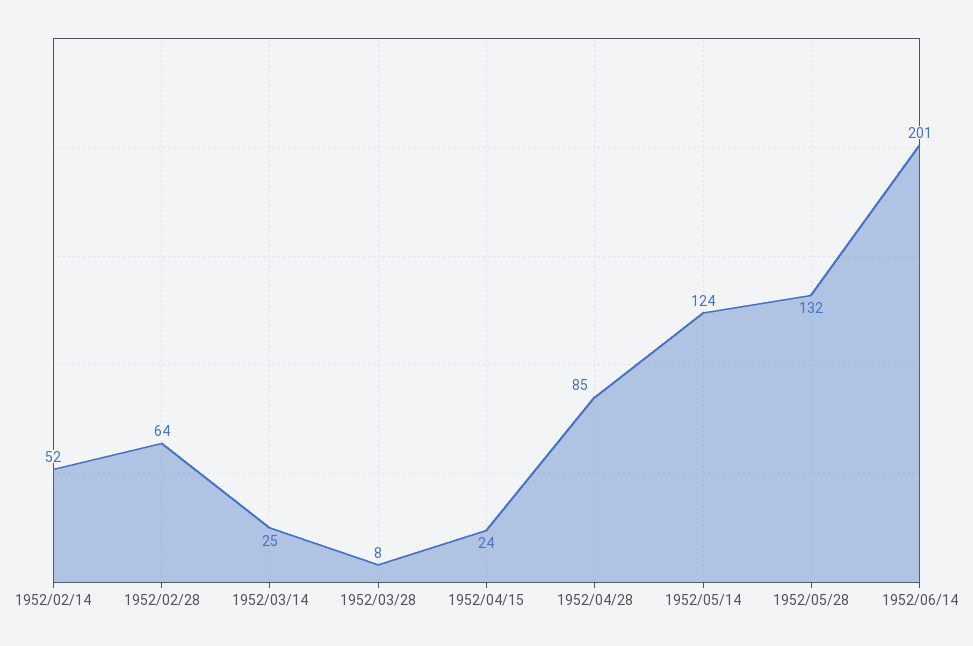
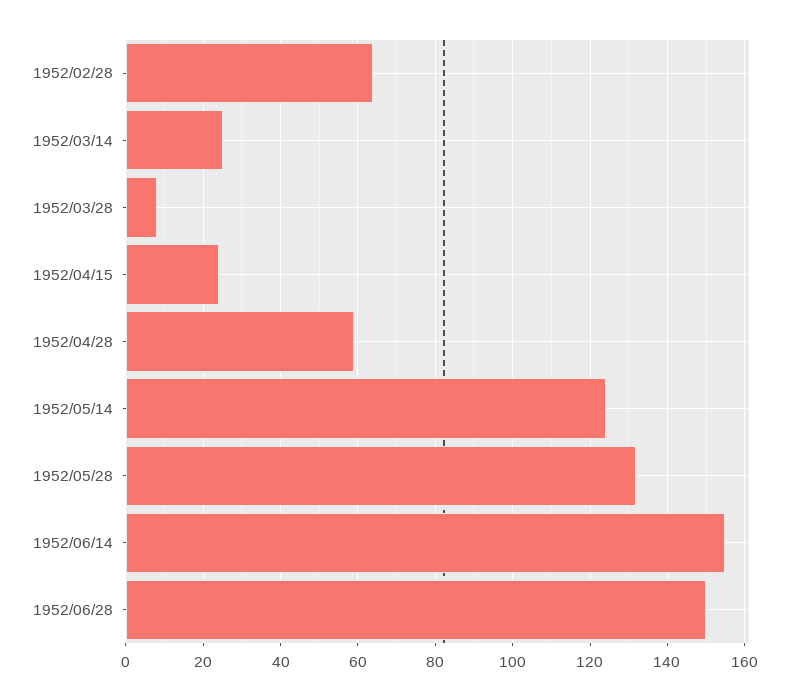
1952/02/14: 52 -> none
1952/04/28: 85 -> 60
1952/06/14: 201 -> 155
1952/06/28: none -> 150

